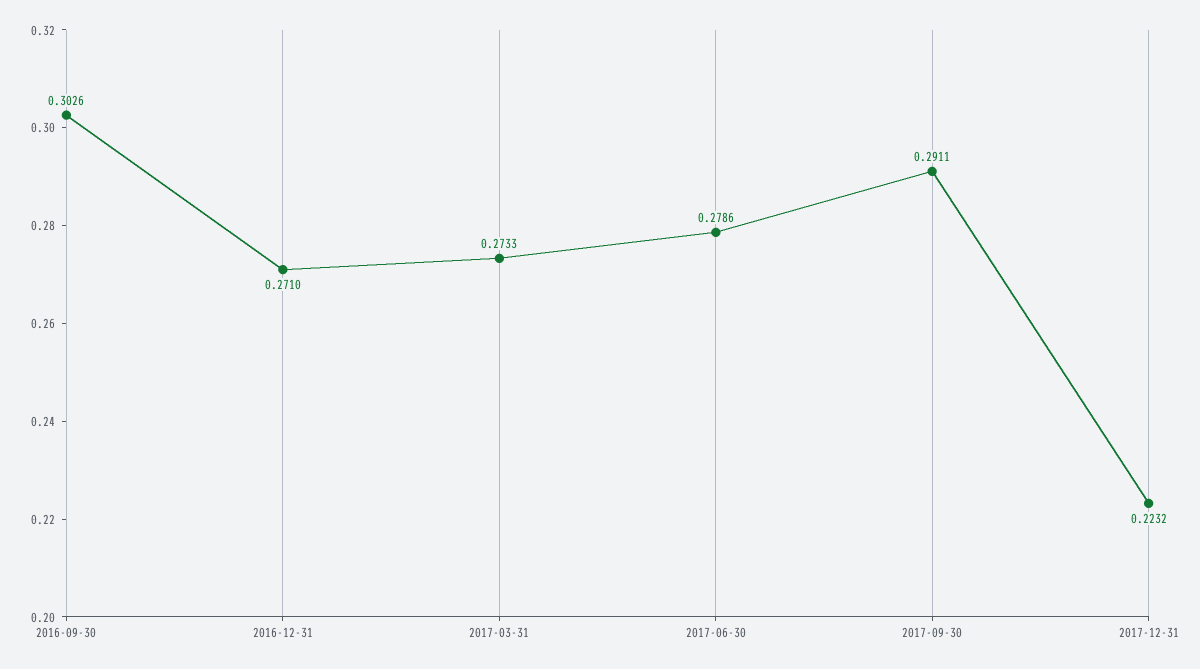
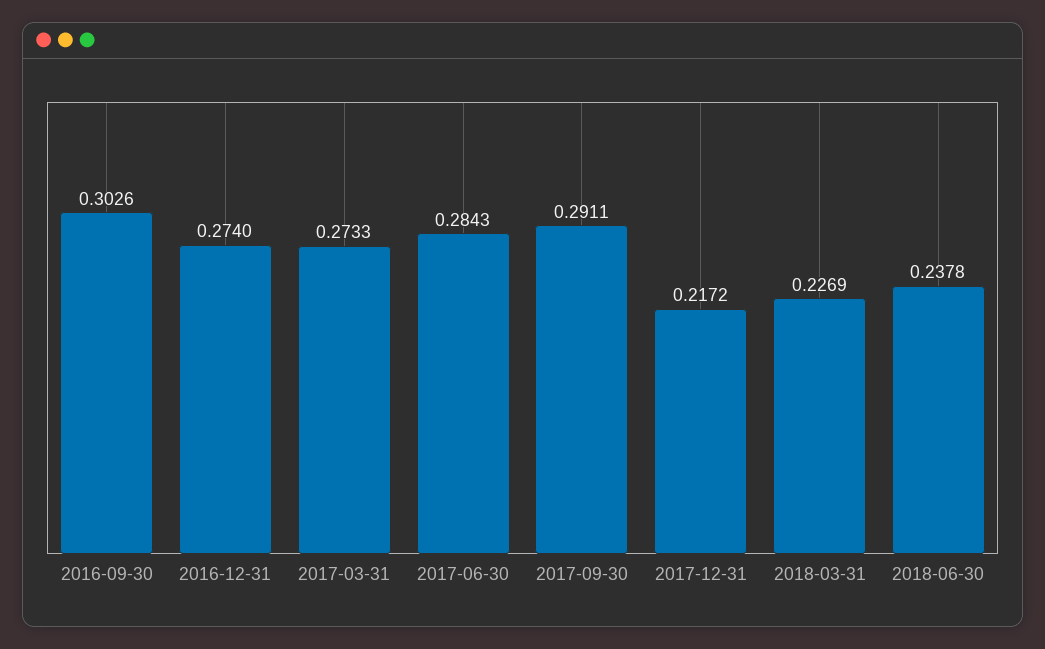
2016-12-31: 0.271 -> 0.274
2017-06-30: 0.2786 -> 0.2843
2017-12-31: 0.2232 -> 0.2172
2018-03-31: none -> 0.2269
2018-06-30: none -> 0.2378

